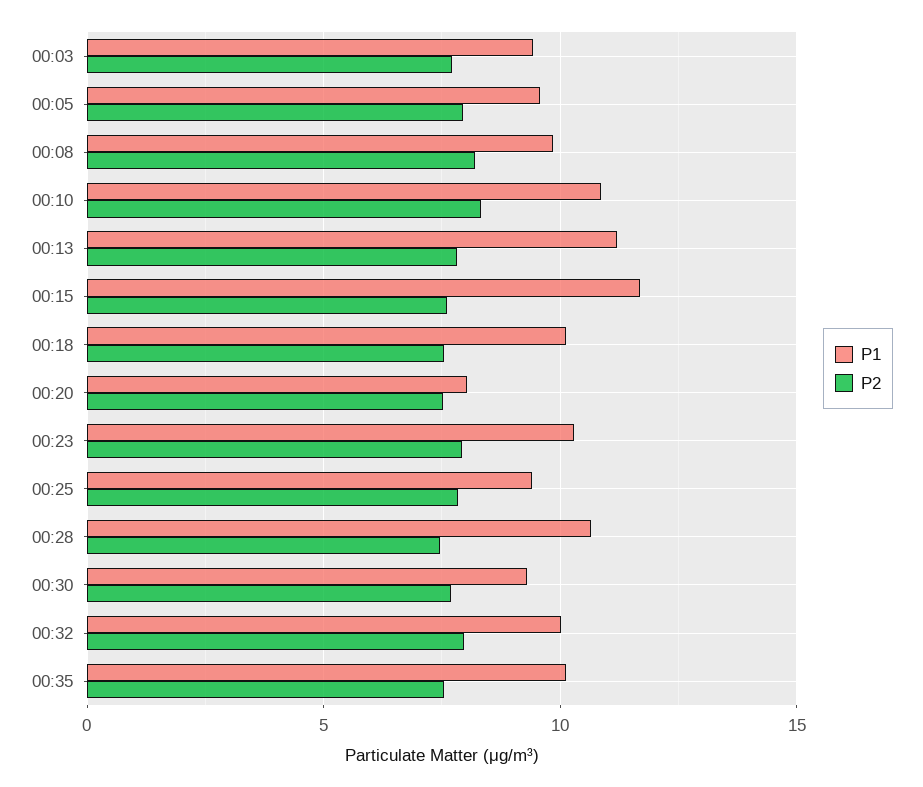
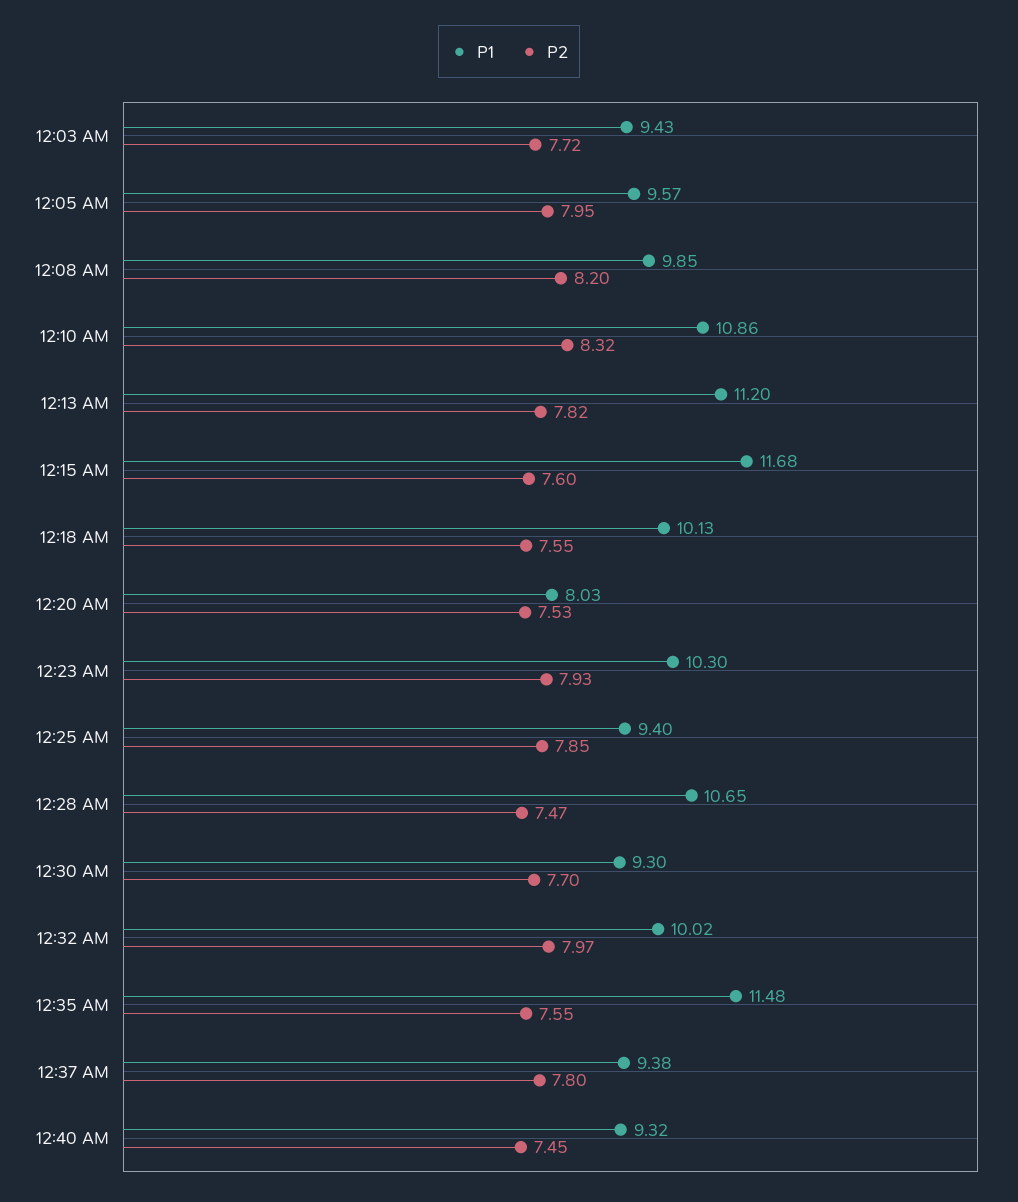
P1, 00:35: 10 -> 11.48
P1, 12:37 AM: none -> 9.38
P2, 12:37 AM: none -> 7.8
P1, 12:40 AM: none -> 9.32
P2, 12:40 AM: none -> 7.45

